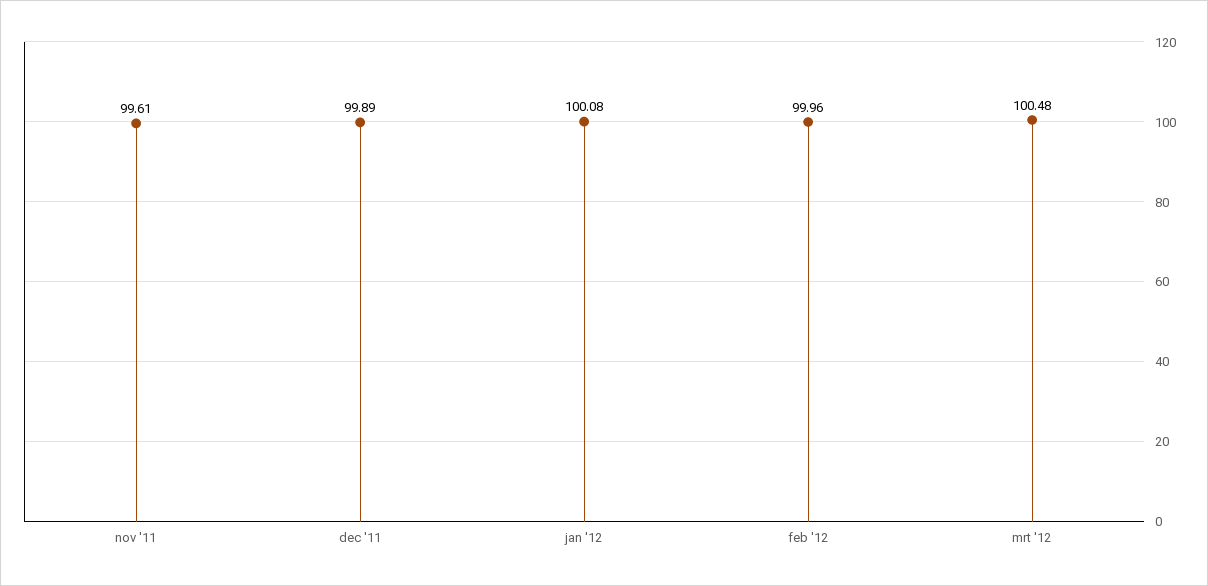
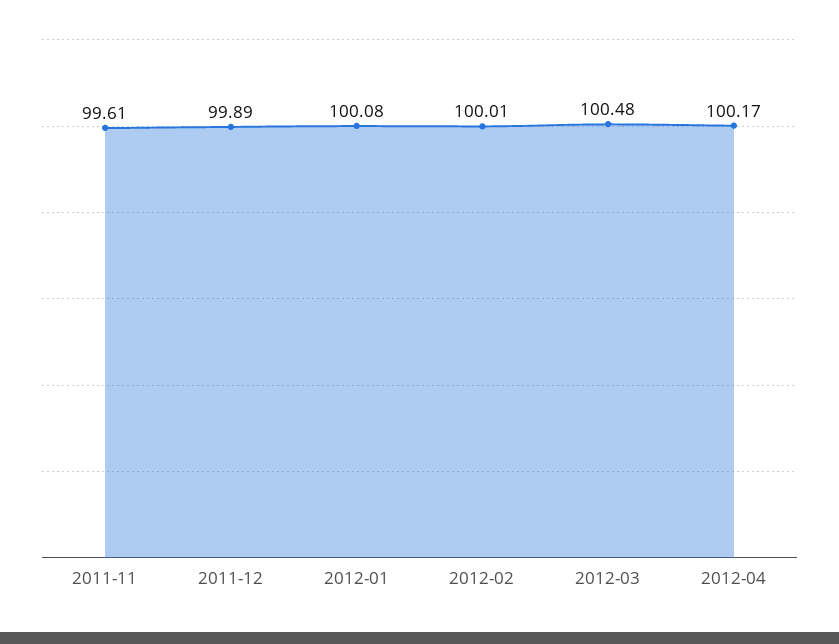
feb '12: 99.96 -> 100.01
2012-04: none -> 100.17

